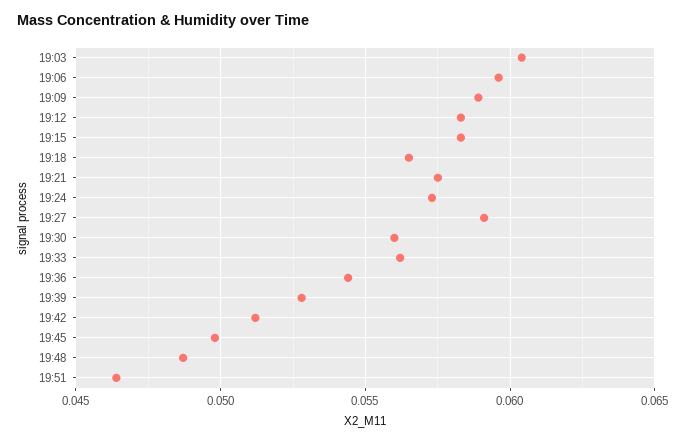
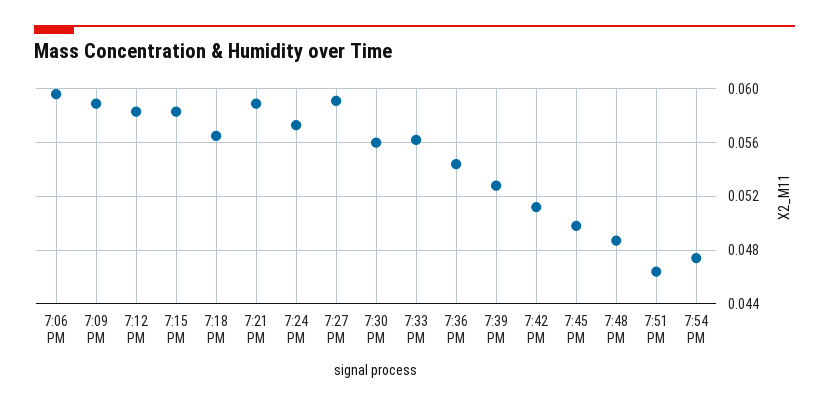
19:03: 0.0605 -> none
19:21: 0.0575 -> 0.059
7:54 PM: none -> 0.0475

